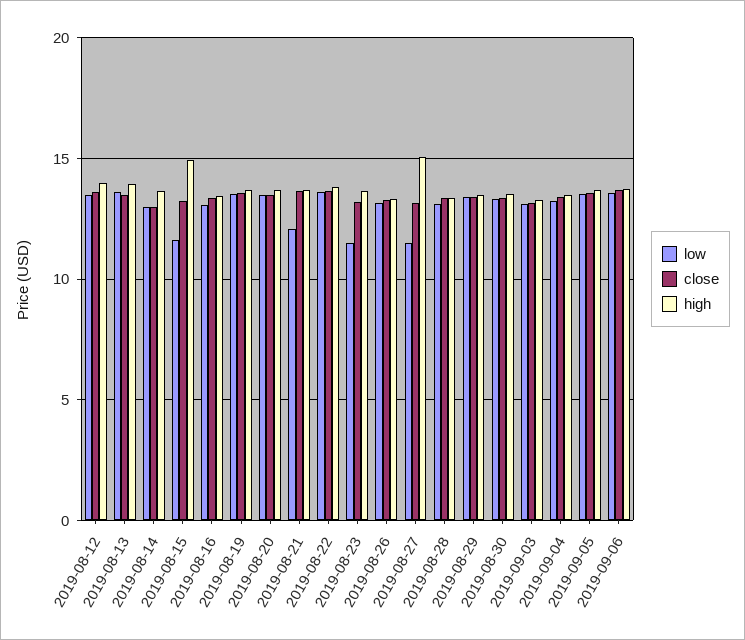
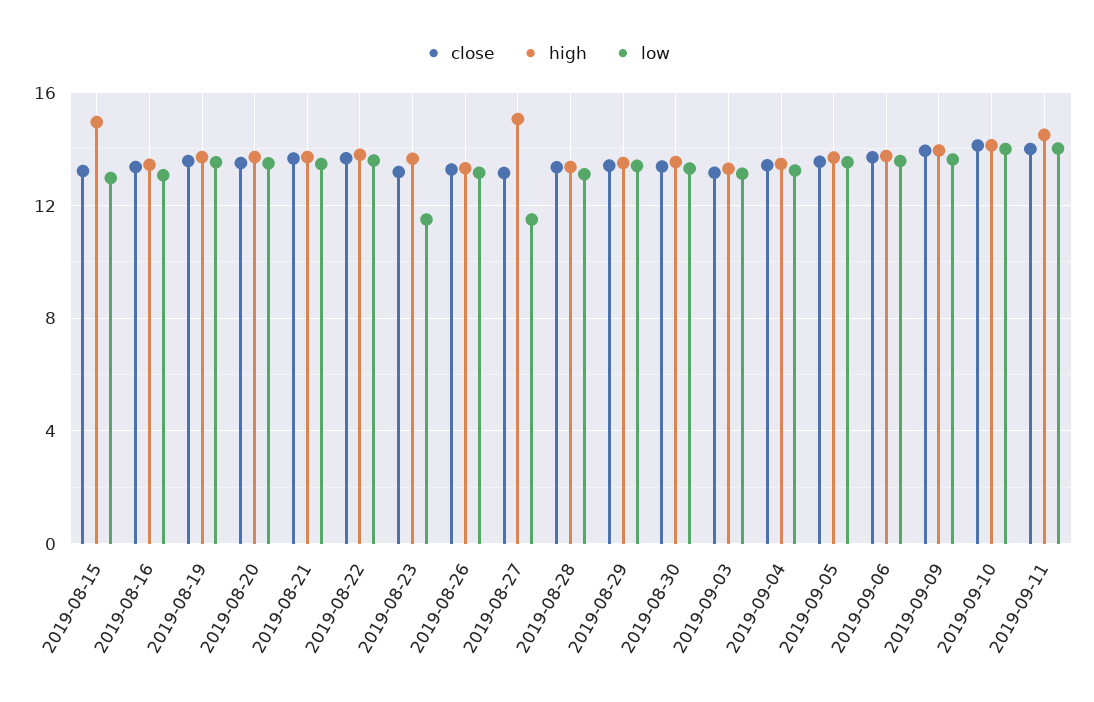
low, 2019-08-12: 13.5 -> none
close, 2019-08-12: 13.5 -> none
high, 2019-08-12: 14 -> none
low, 2019-08-13: 13.5 -> none
close, 2019-08-13: 13.5 -> none
high, 2019-08-13: 14 -> none
low, 2019-08-14: 13 -> none
close, 2019-08-14: 13 -> none
high, 2019-08-14: 13.5 -> none
low, 2019-08-15: 11.5 -> 13
low, 2019-08-21: 12 -> 13.5
close, 2019-09-09: none -> 14
high, 2019-09-09: none -> 14
low, 2019-09-09: none -> 13.5
close, 2019-09-10: none -> 14
high, 2019-09-10: none -> 14
low, 2019-09-10: none -> 14
close, 2019-09-11: none -> 14
high, 2019-09-11: none -> 14.5
low, 2019-09-11: none -> 14

